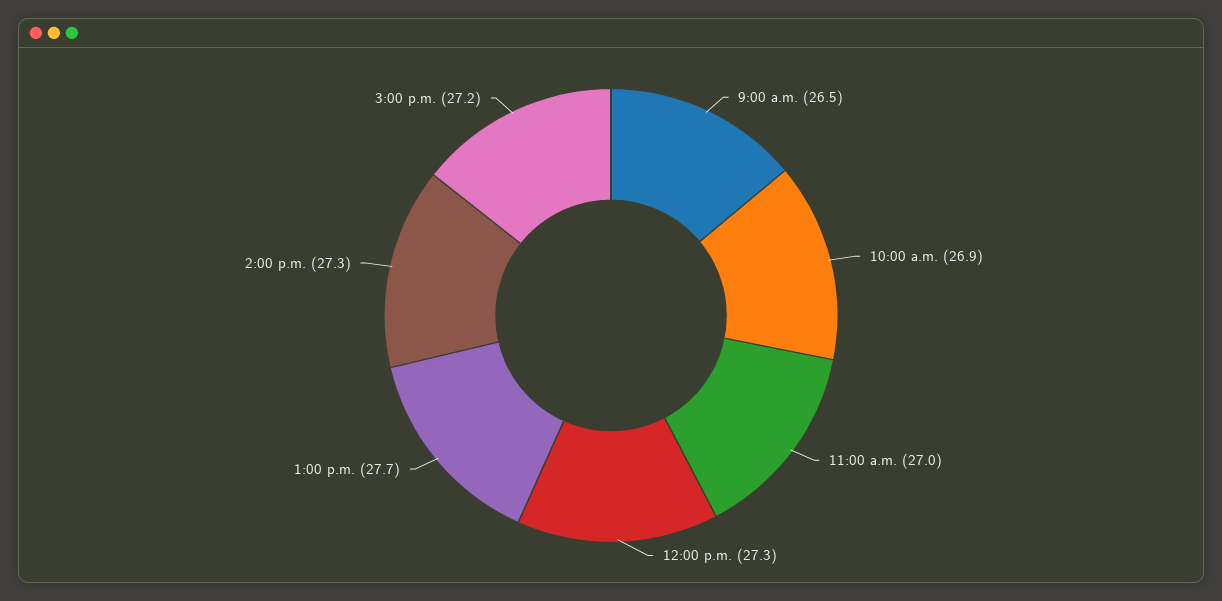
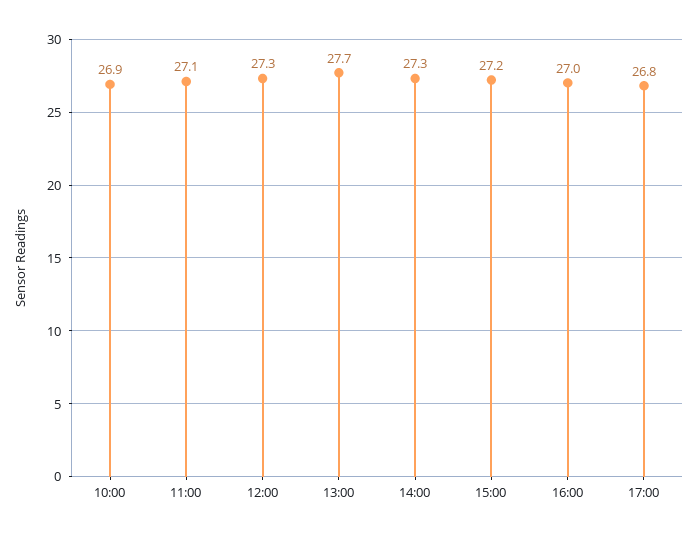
9:00 a.m.: 26.5 -> none
11:00 a.m.: 27 -> 27.1
16:00: none -> 27
17:00: none -> 26.8

